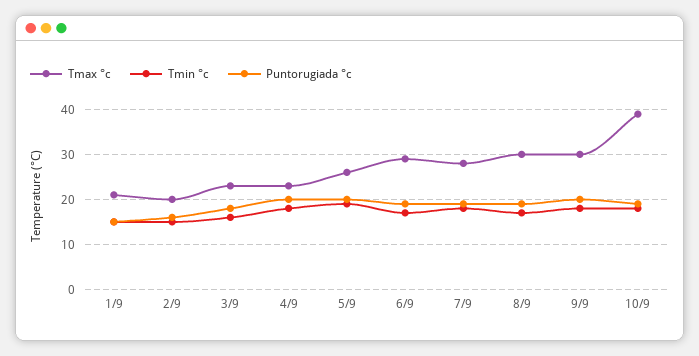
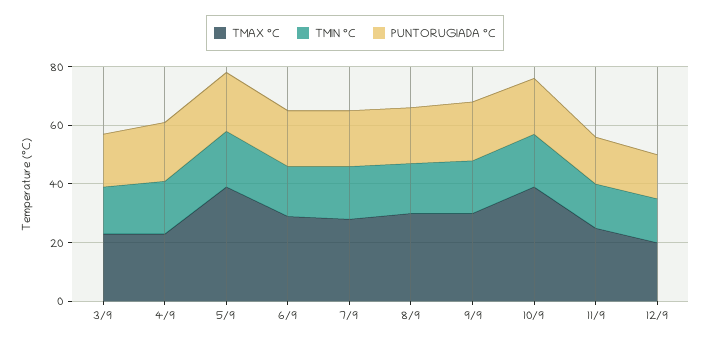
Tmax °c, 1/9: 20 -> none
Tmin °c, 1/9: 15 -> none
Puntorugiada °c, 1/9: 15 -> none
Tmax °c, 2/9: 20 -> none
Tmin °c, 2/9: 15 -> none
Puntorugiada °c, 2/9: 15 -> none
Tmax °c, 5/9: 25 -> 40
Tmax °c, 11/9: none -> 25
Tmin °c, 11/9: none -> 15
Puntorugiada °c, 11/9: none -> 15
Tmax °c, 12/9: none -> 20
Tmin °c, 12/9: none -> 15
Puntorugiada °c, 12/9: none -> 15

